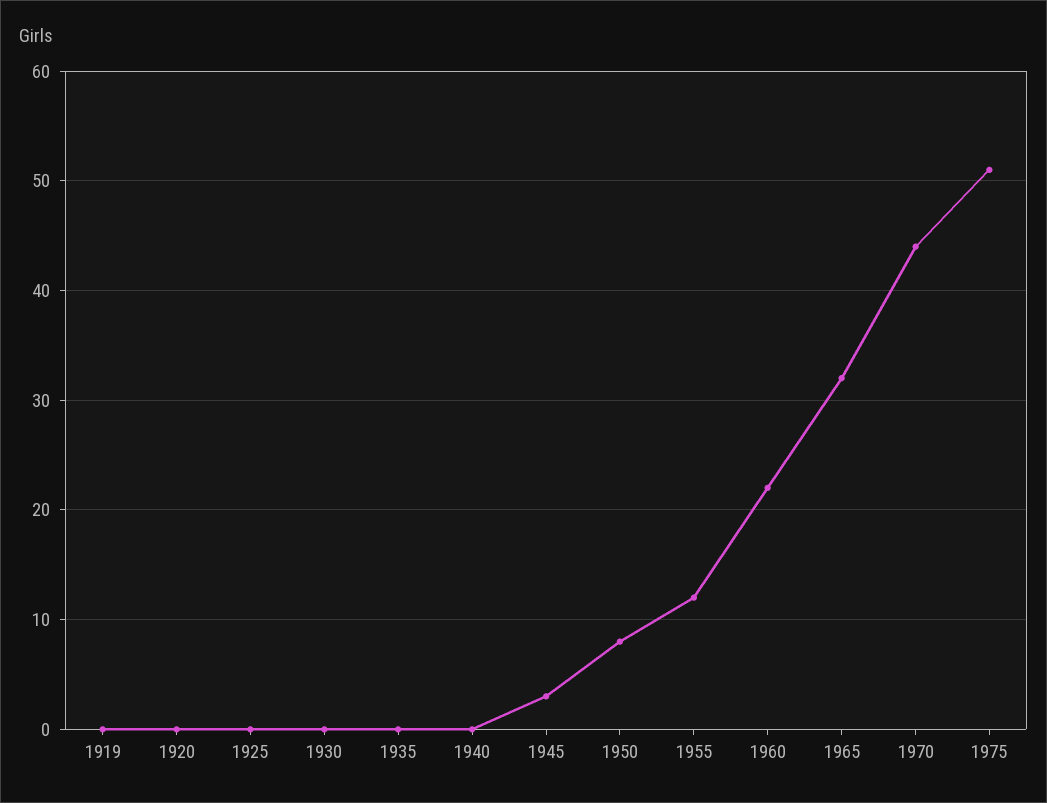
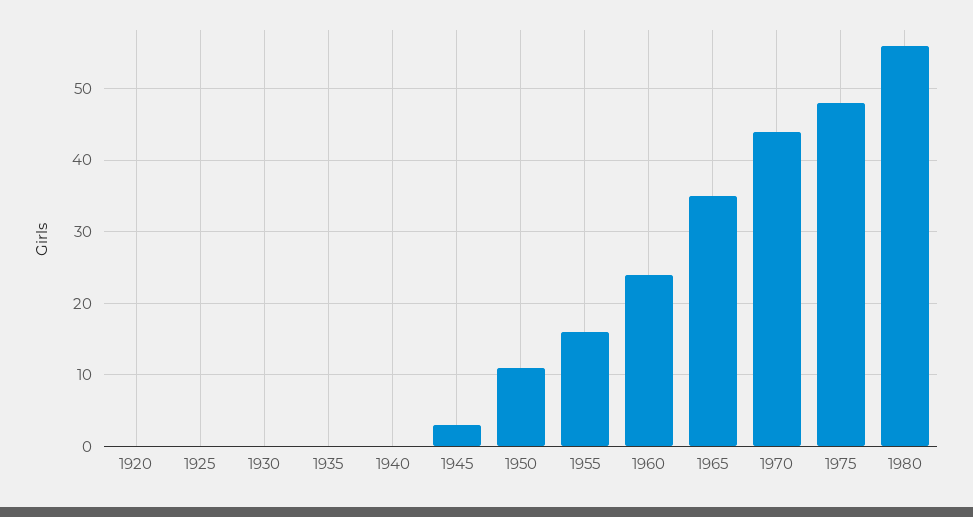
1919: 0 -> none
1950: 8 -> 11
1955: 12 -> 16
1960: 22 -> 24
1965: 32 -> 35
1975: 51 -> 48
1980: none -> 56

